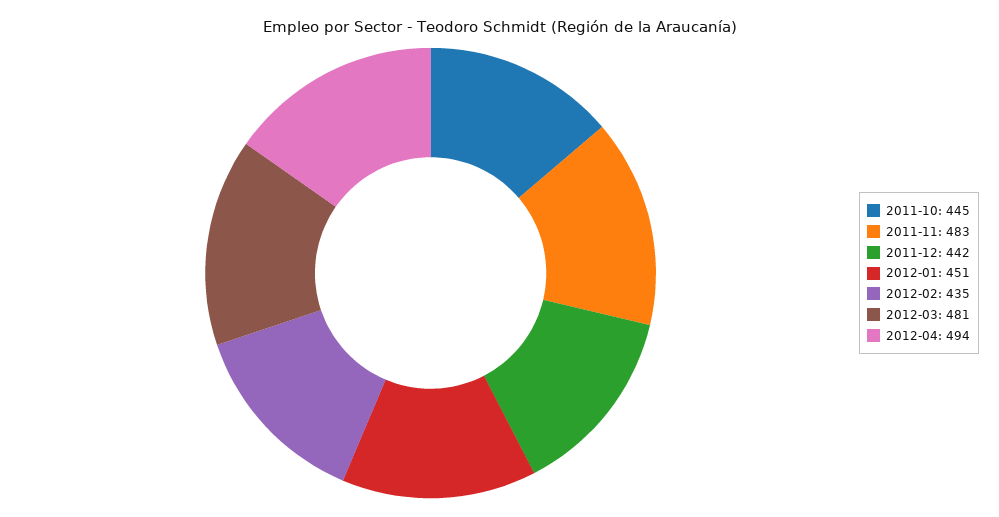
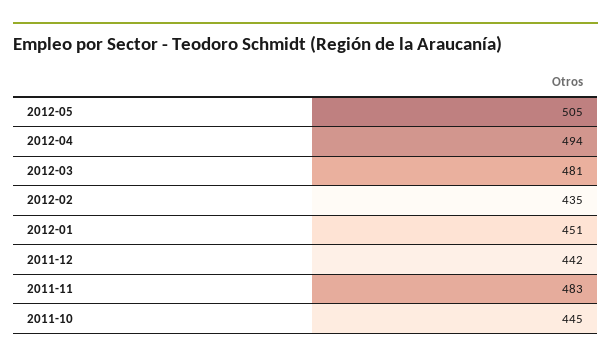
2012-05: none -> 505

